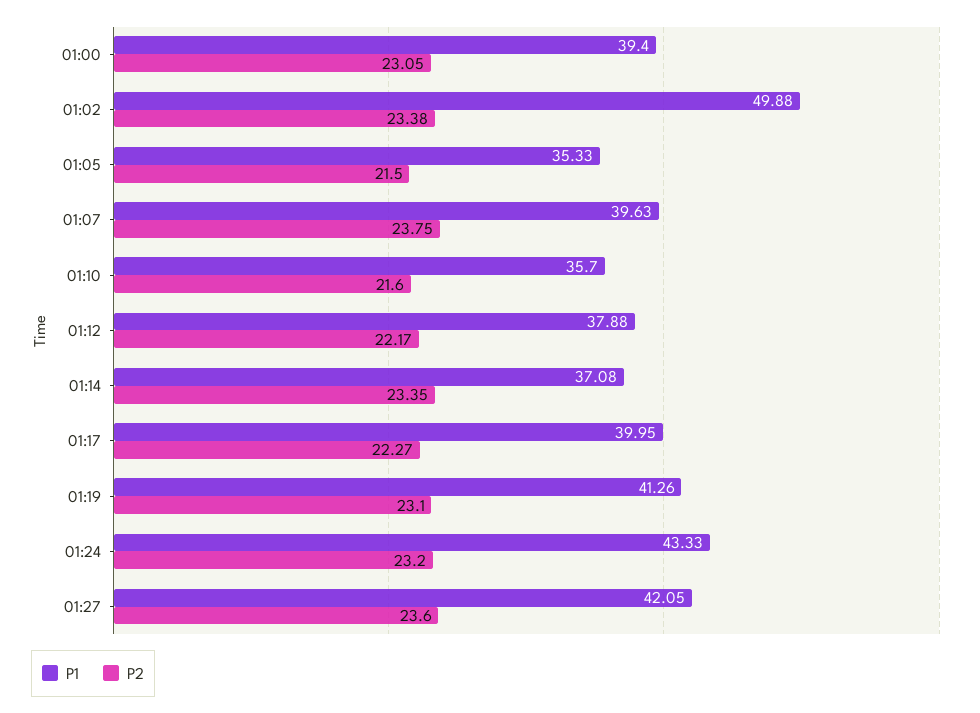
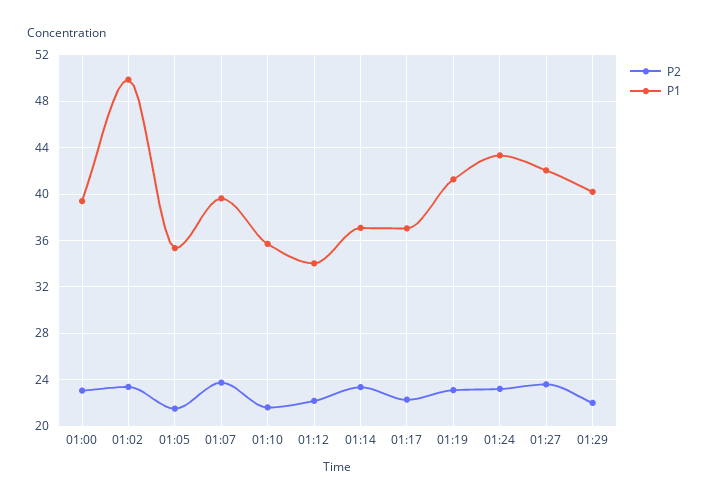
P1, 01:12: 37.88 -> 34
P1, 01:17: 39.95 -> 37
P2, 01:29: none -> 22
P1, 01:29: none -> 40

